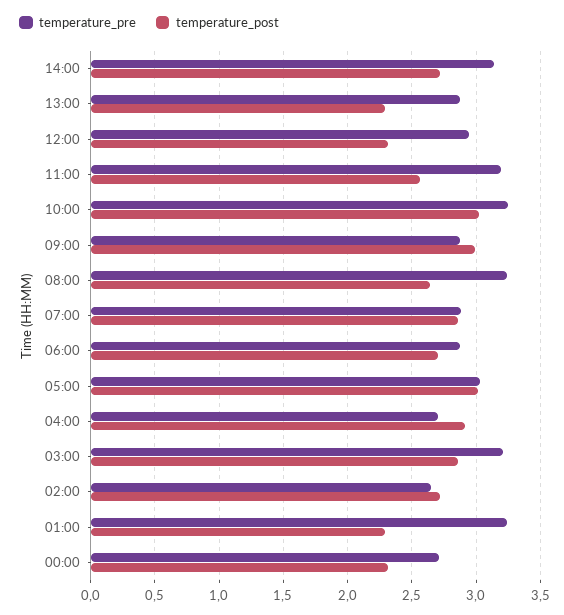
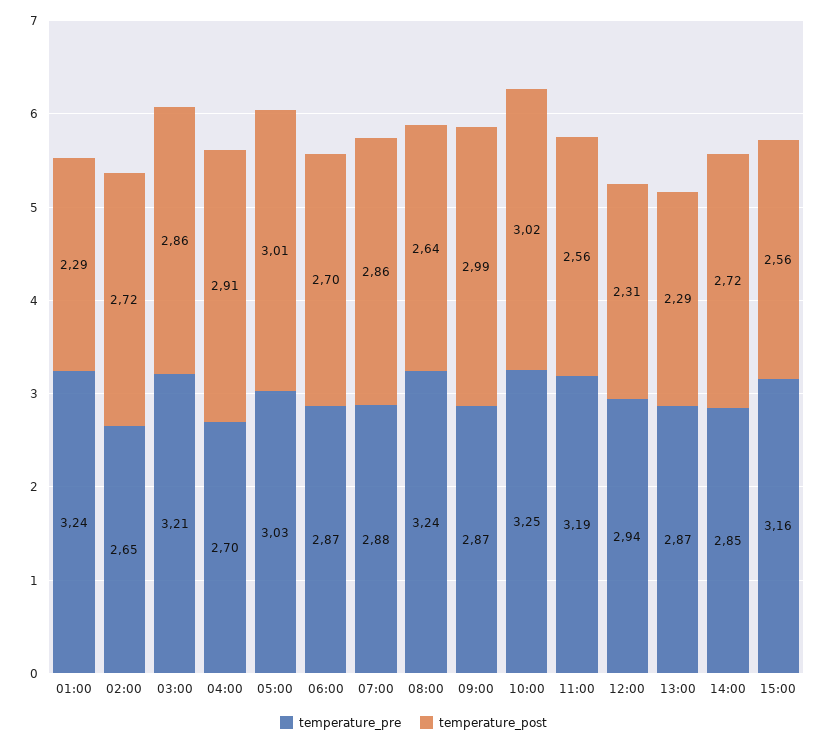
temperature_pre, 14:00: 3.15 -> 2.85
temperature_pre, 00:00: 2.7 -> none
temperature_post, 00:00: 2.3 -> none
temperature_pre, 15:00: none -> 3.16
temperature_post, 15:00: none -> 2.56

